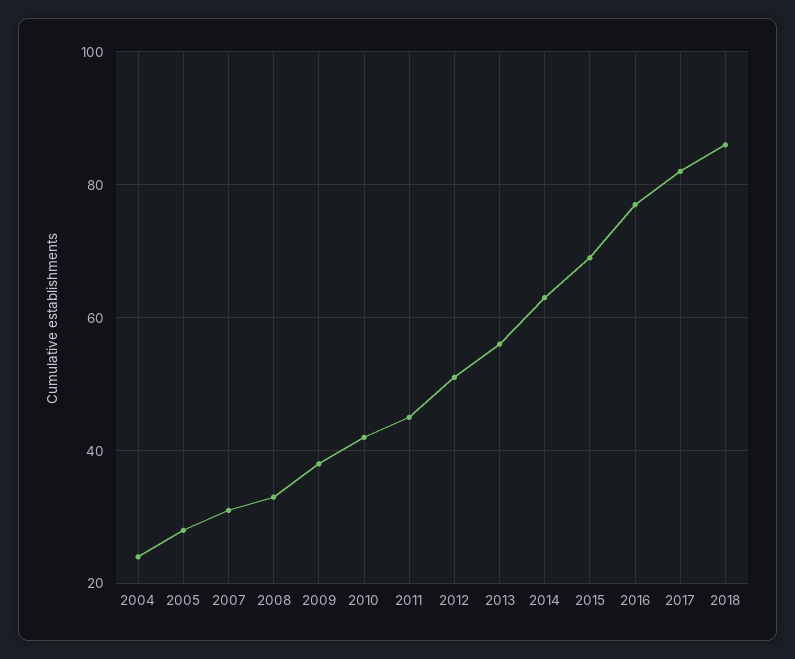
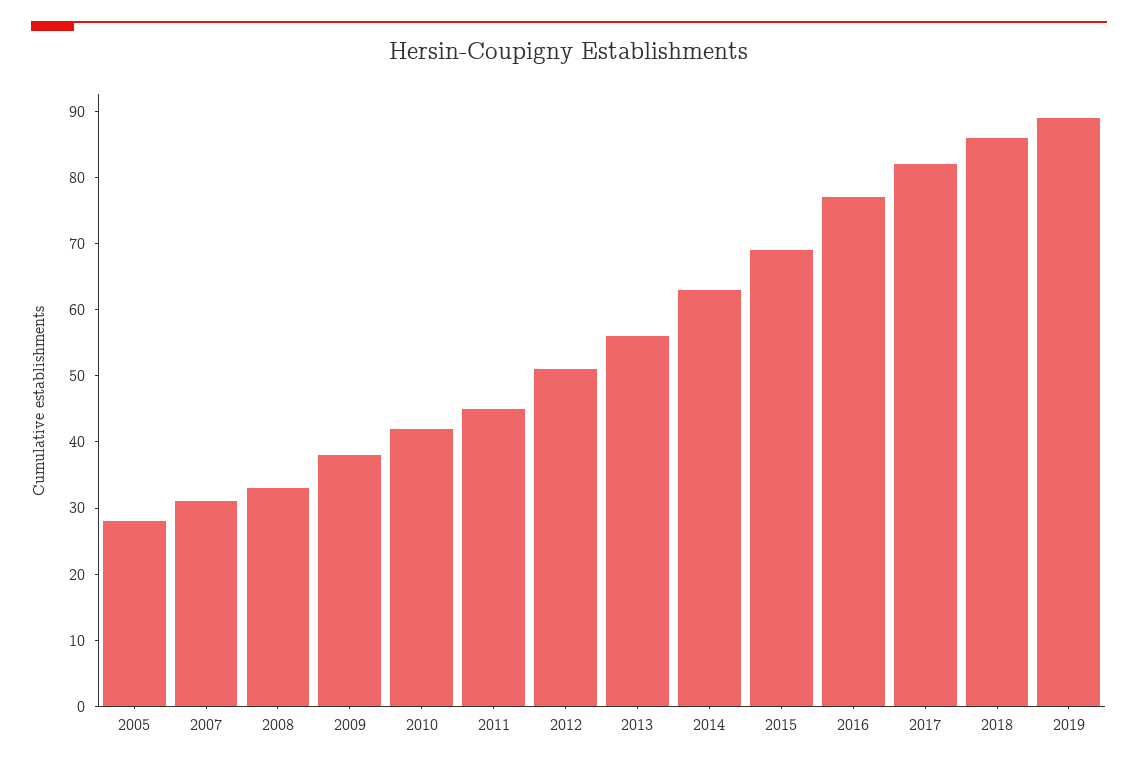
2004: 25 -> none
2019: none -> 90

